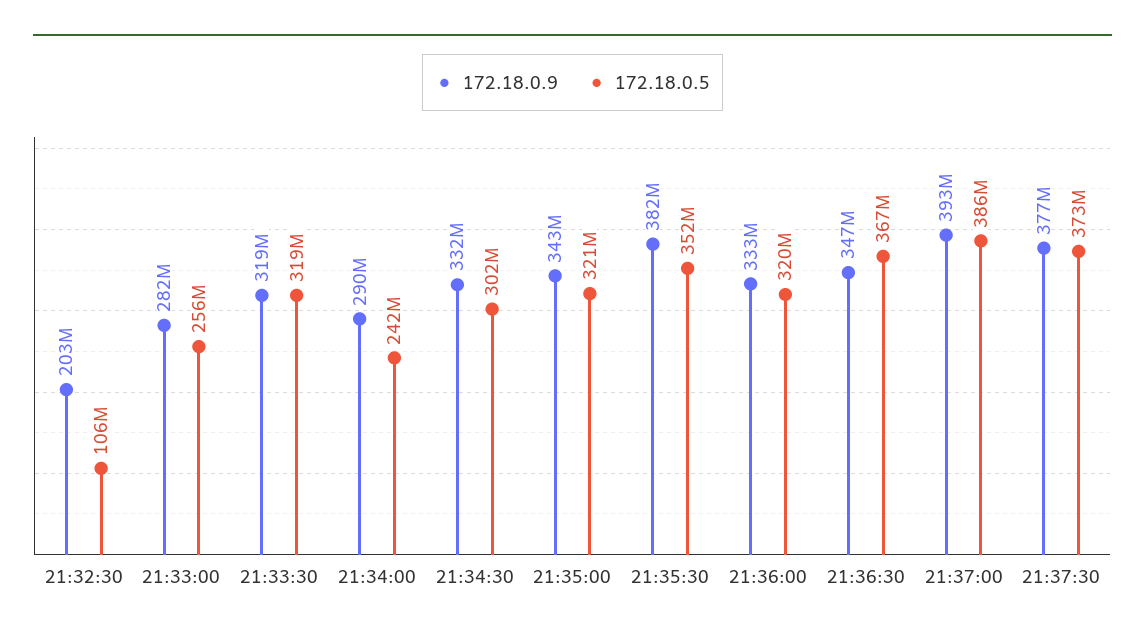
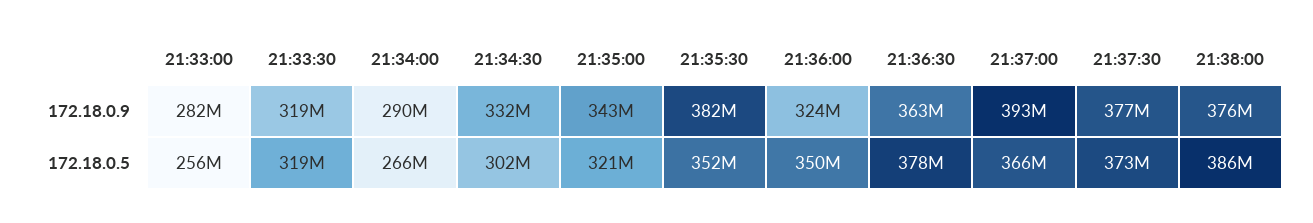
172.18.0.9, 21:32:30: 203000000 -> none
172.18.0.5, 21:32:30: 106000000 -> none
172.18.0.5, 21:34:00: 242000000 -> 266000000
172.18.0.9, 21:36:00: 333000000 -> 324000000
172.18.0.5, 21:36:00: 320000000 -> 350000000
172.18.0.9, 21:36:30: 347000000 -> 363000000
172.18.0.5, 21:36:30: 367000000 -> 378000000
172.18.0.5, 21:37:00: 386000000 -> 366000000
172.18.0.9, 21:38:00: none -> 376000000
172.18.0.5, 21:38:00: none -> 386000000

